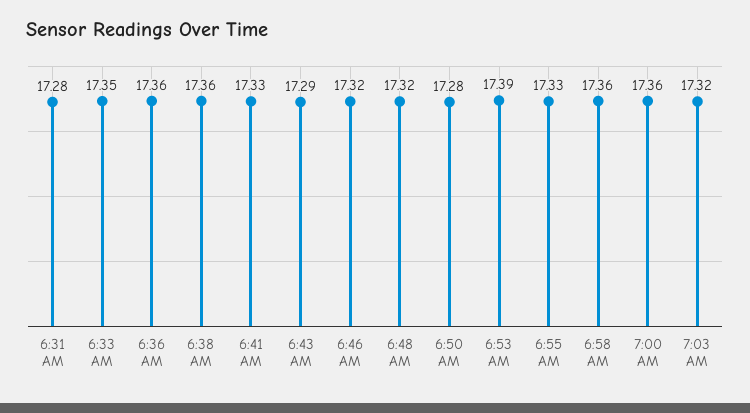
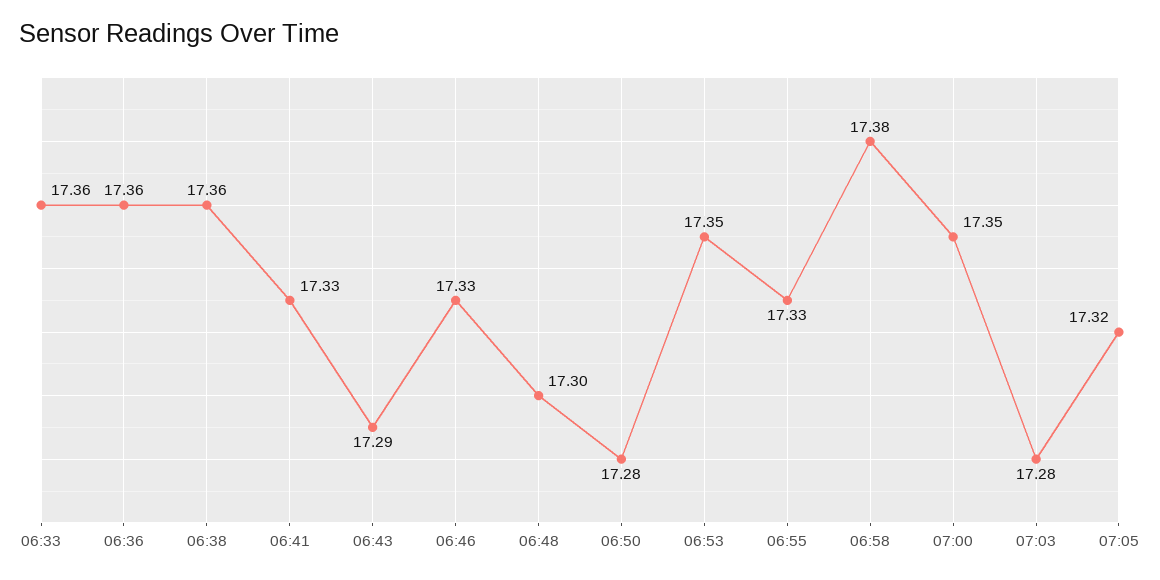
6:31 AM: 17.28 -> none
6:33 AM: 17.35 -> 17.36
6:46 AM: 17.32 -> 17.33
6:48 AM: 17.32 -> 17.3
6:53 AM: 17.39 -> 17.35
6:58 AM: 17.36 -> 17.38
7:00 AM: 17.36 -> 17.35
7:03 AM: 17.32 -> 17.28
07:05: none -> 17.32

